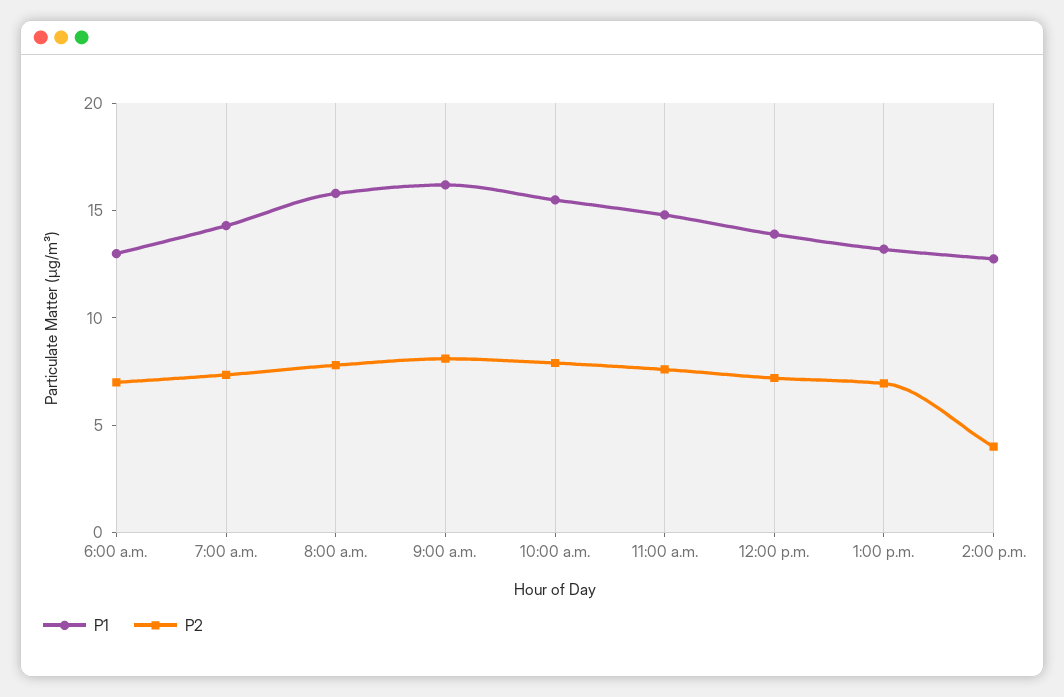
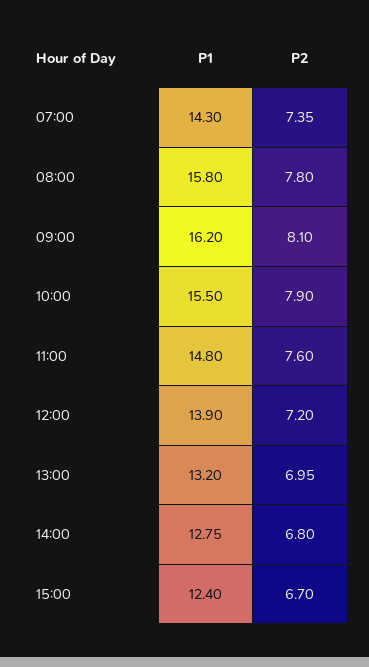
P1, 6:00 a.m.: 13 -> none
P2, 6:00 a.m.: 7 -> none
P2, 2:00 p.m.: 4 -> 6.8
P1, 15:00: none -> 12.4
P2, 15:00: none -> 6.7

